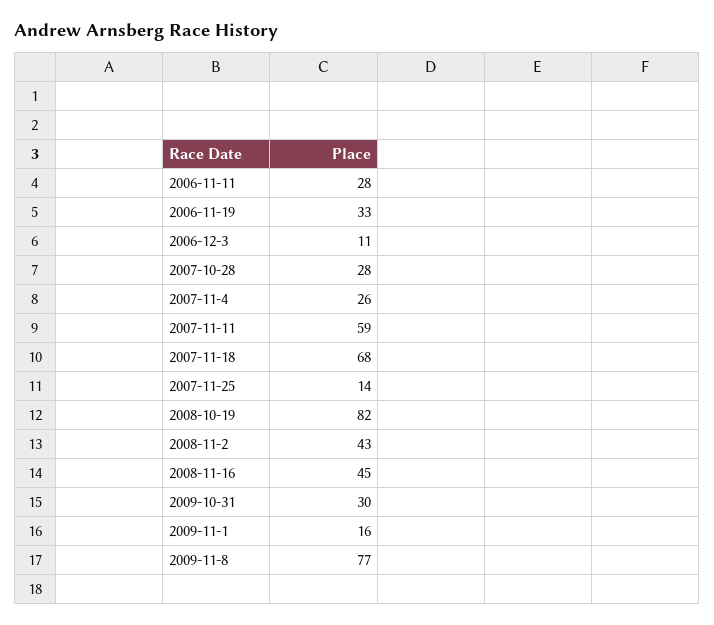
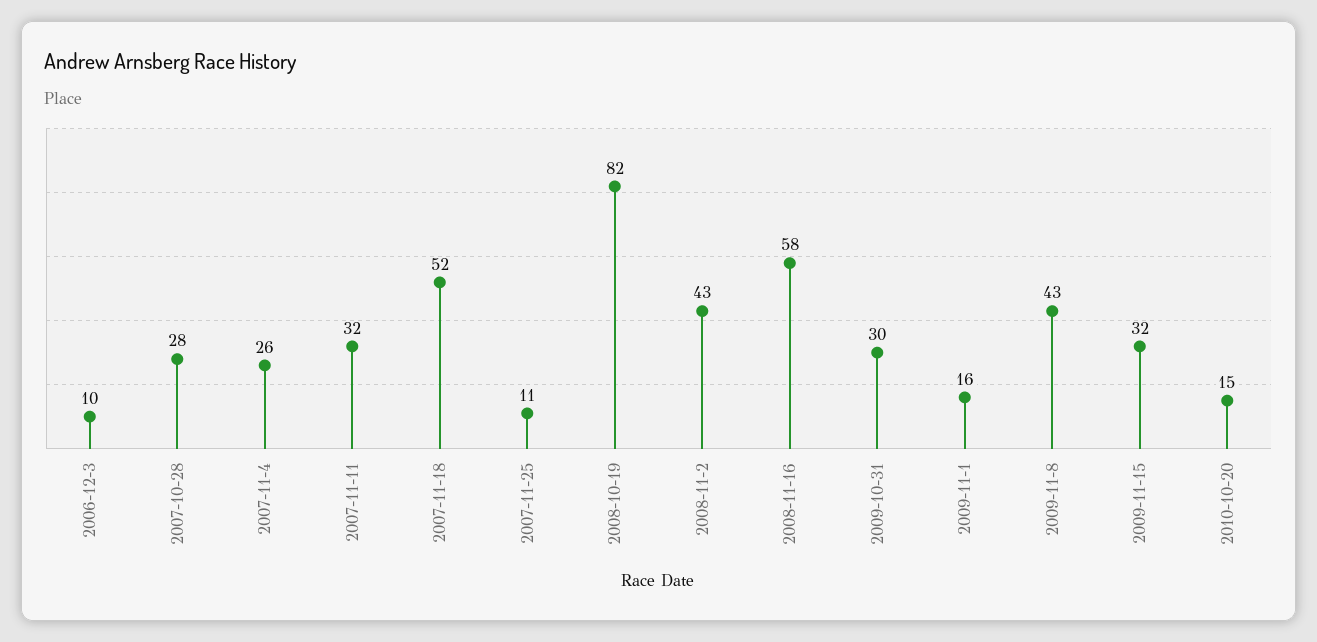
2006-11-11: 28 -> none
2006-11-19: 33 -> none
2006-12-3: 11 -> 10
2007-11-11: 59 -> 32
2007-11-18: 68 -> 52
2007-11-25: 14 -> 11
2008-11-16: 45 -> 58
2009-11-8: 77 -> 43
2009-11-15: none -> 32
2010-10-20: none -> 15

